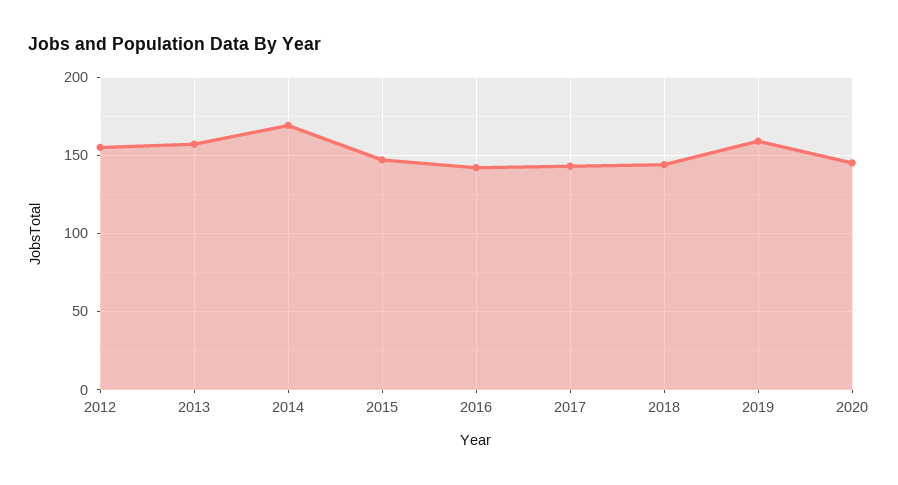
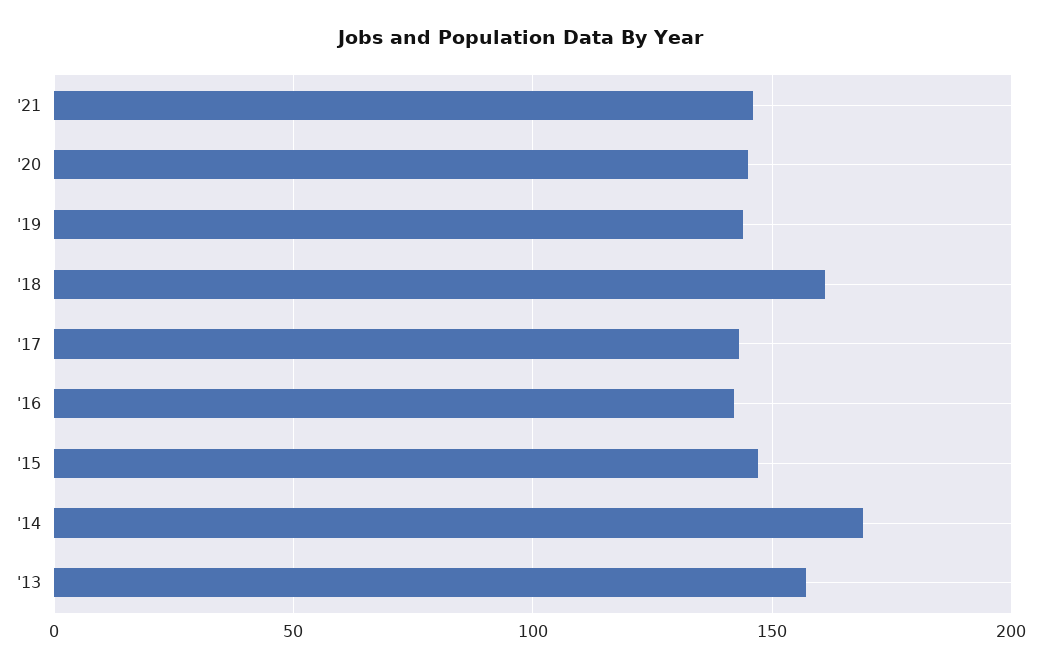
2012: 155 -> none
2018: 145 -> 160
2019: 160 -> 145
'21: none -> 145

